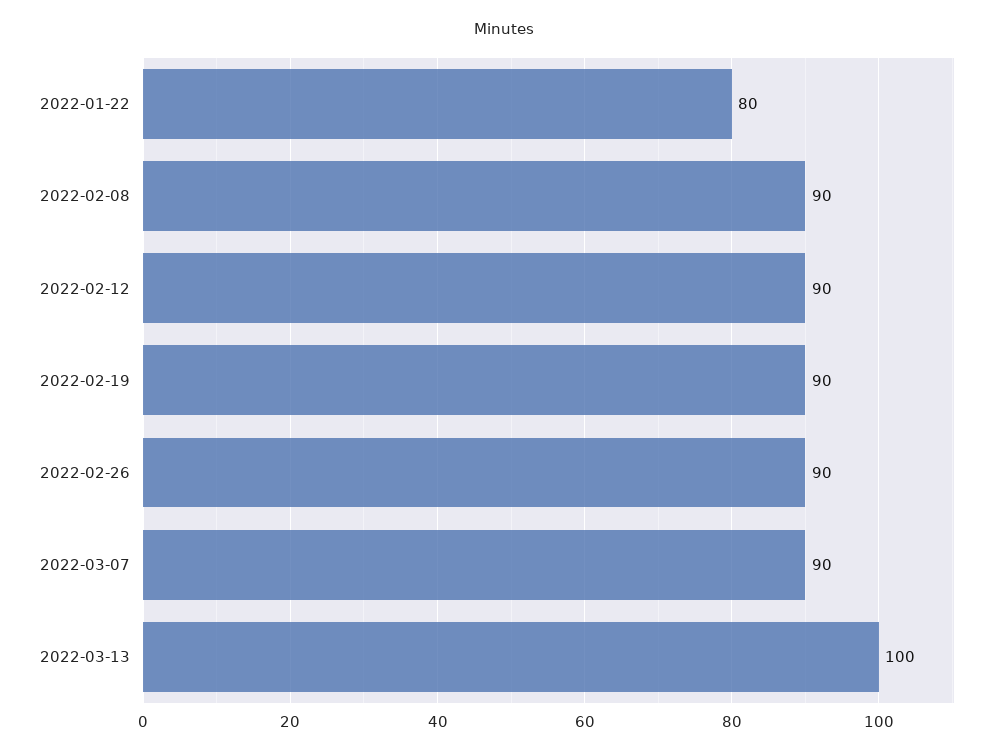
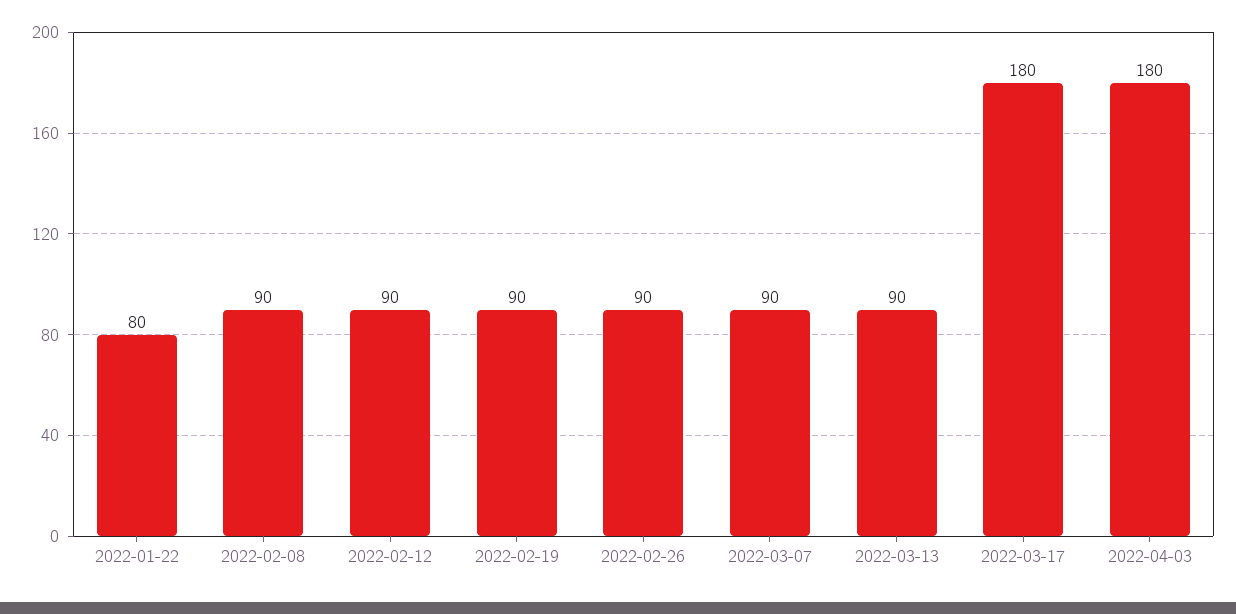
2022-03-13: 100 -> 90
2022-03-17: none -> 180
2022-04-03: none -> 180

